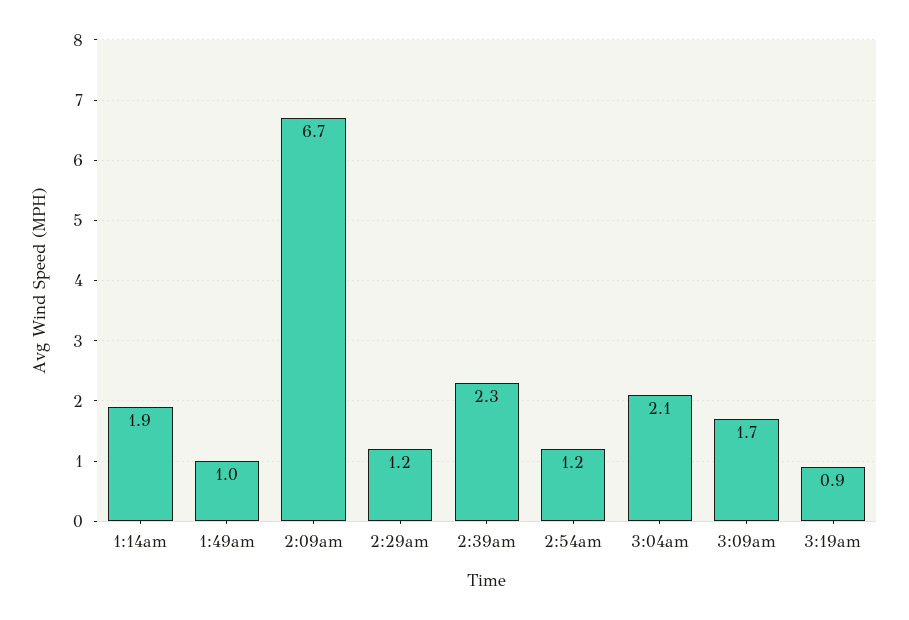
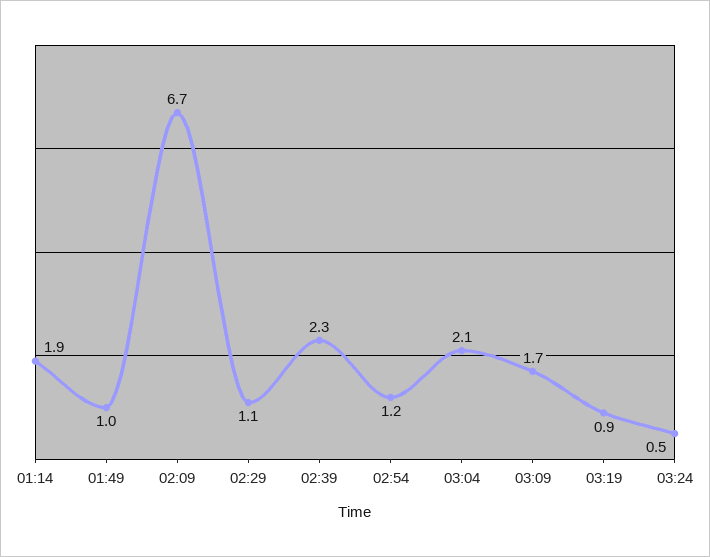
2:29am: 1.2 -> 1.1
03:24: none -> 0.5

